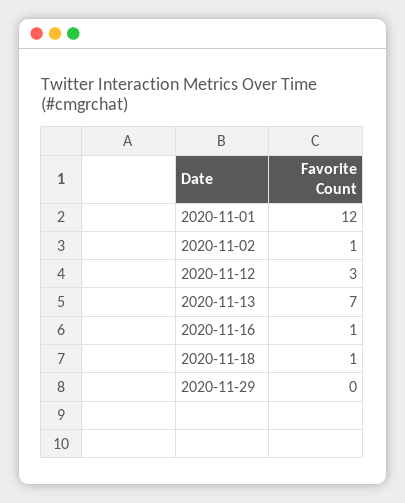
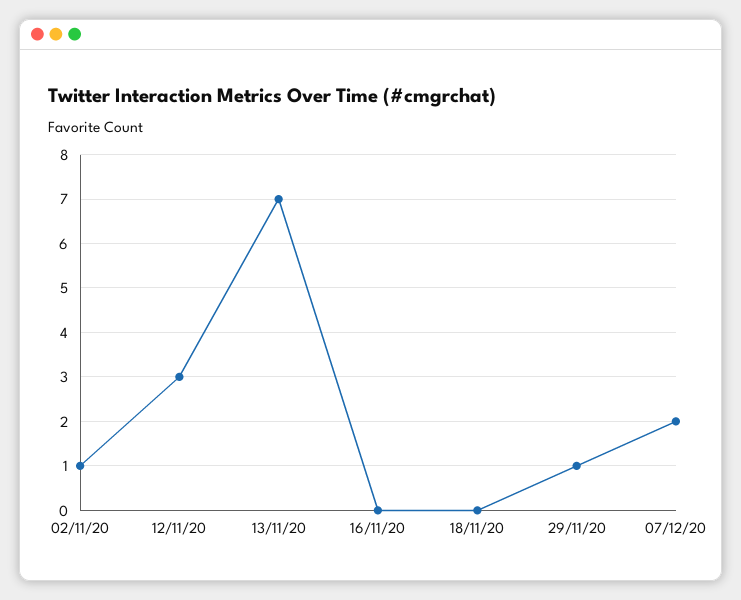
2020-11-01: 12 -> none
2020-11-16: 1 -> 0
2020-11-18: 1 -> 0
2020-11-29: 0 -> 1
07/12/20: none -> 2

